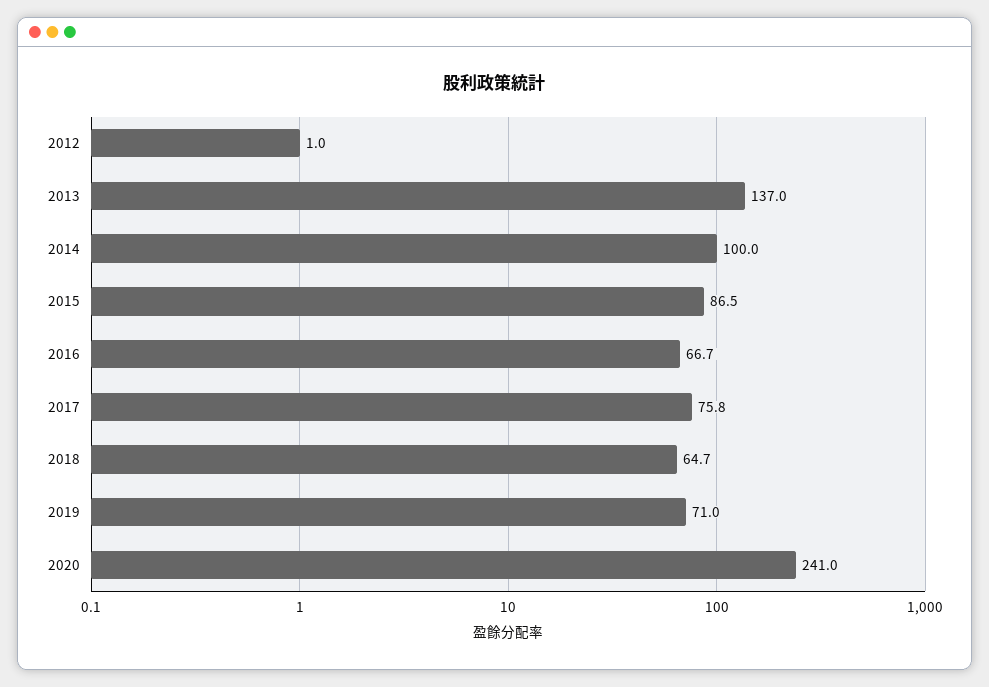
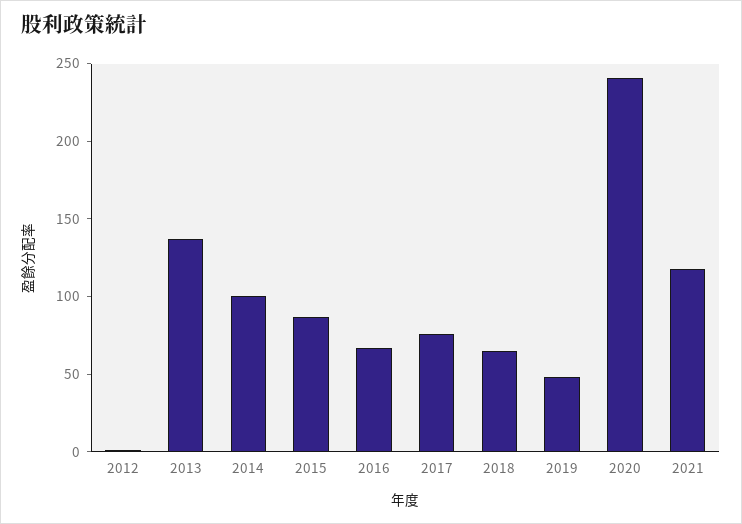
2019: 71 -> 50
2021: none -> 120

